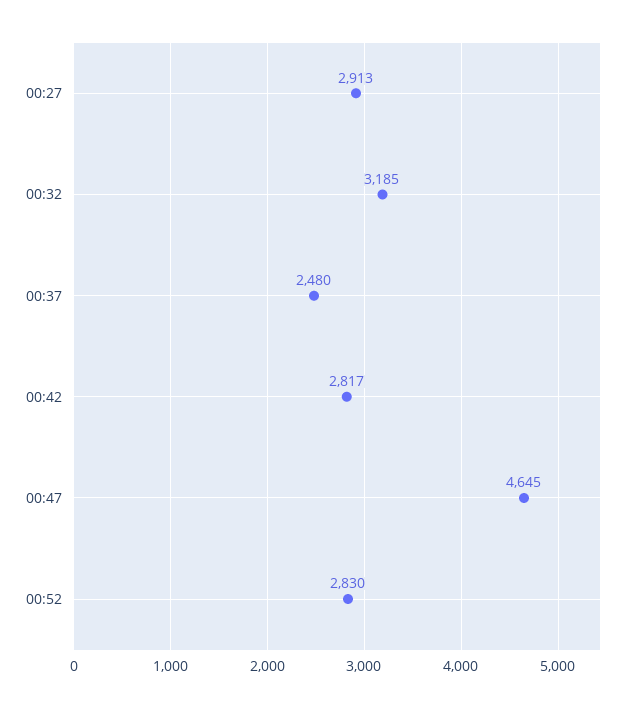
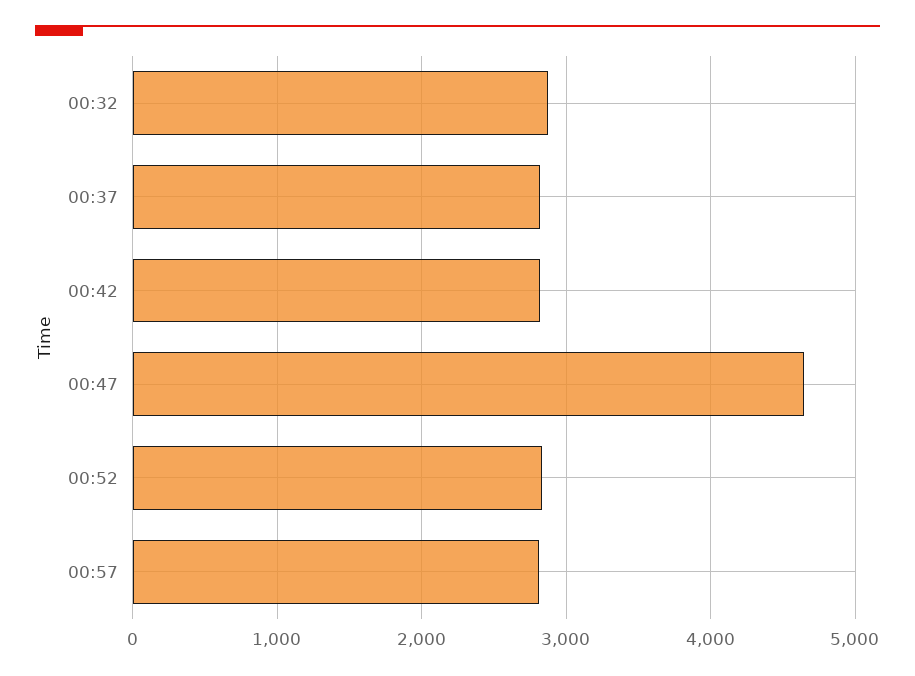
00:27: 2913 -> none
00:32: 3185 -> 2900
00:37: 2480 -> 2800
00:57: none -> 2800

